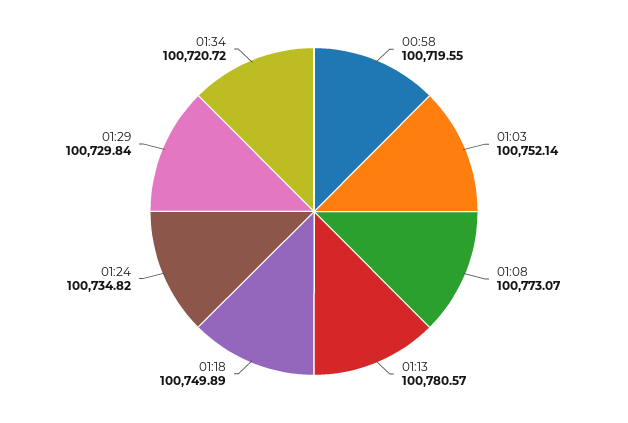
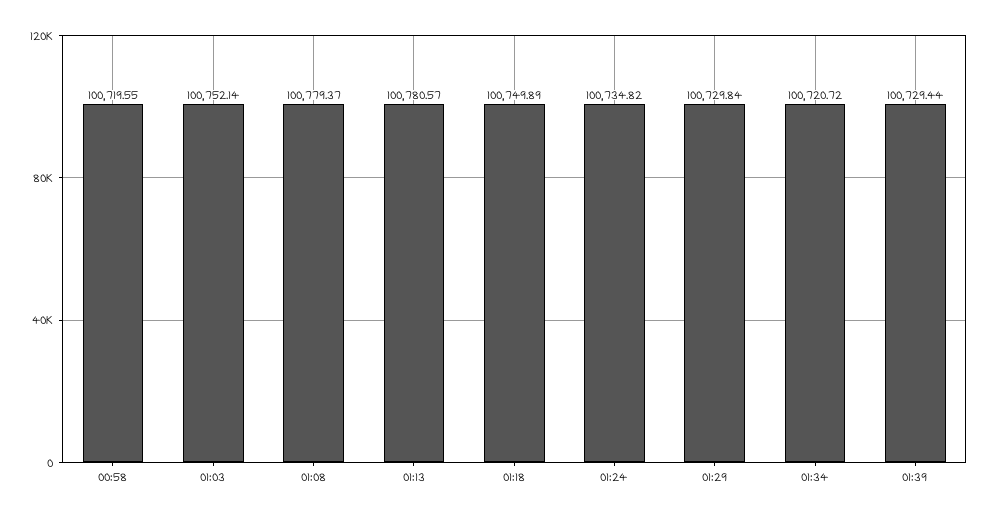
01:08: 100773.07 -> 100779.37
01:39: none -> 100729.44

